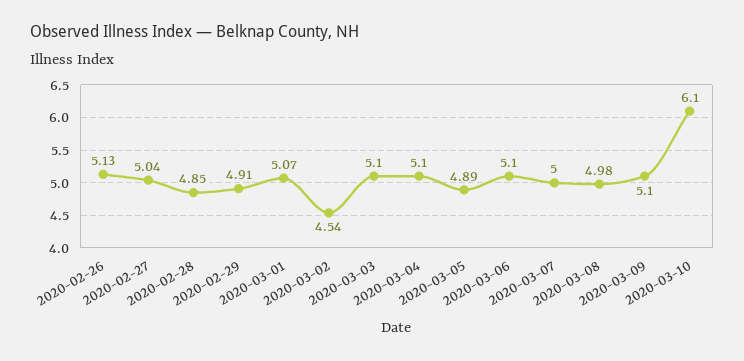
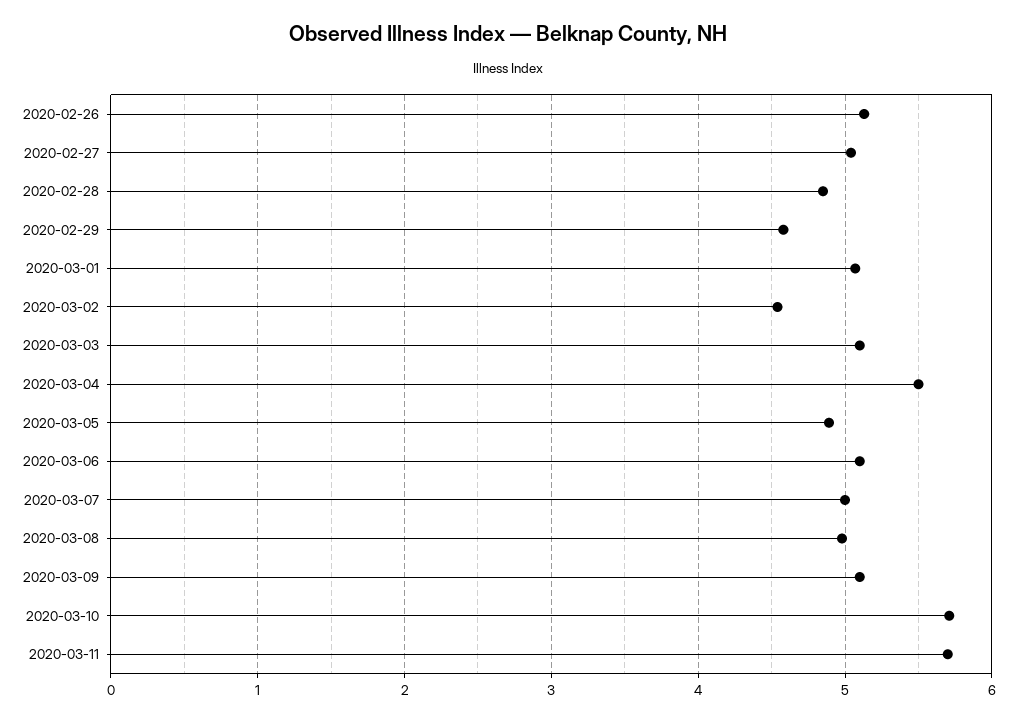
2020-02-29: 4.91 -> 4.6
2020-03-04: 5.1 -> 5.5
2020-03-10: 6.1 -> 5.7
2020-03-11: none -> 5.7

